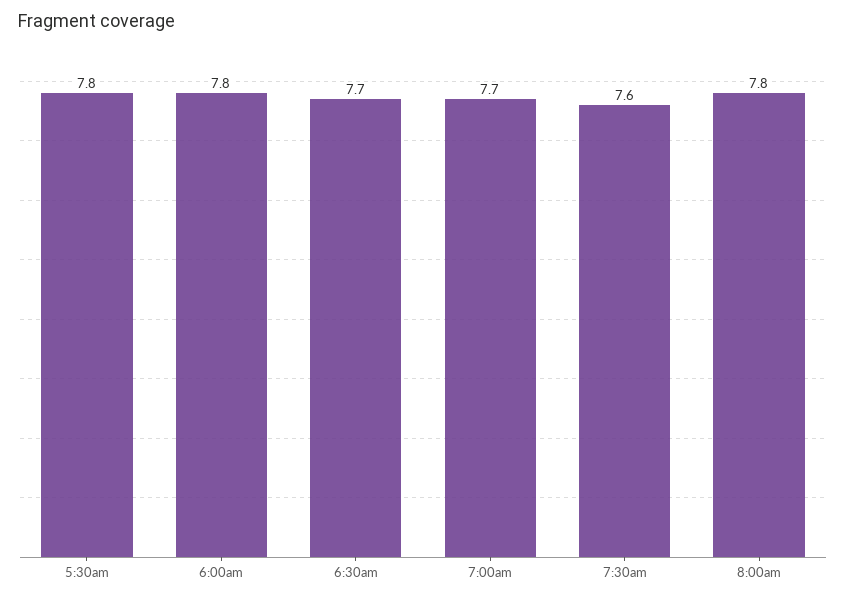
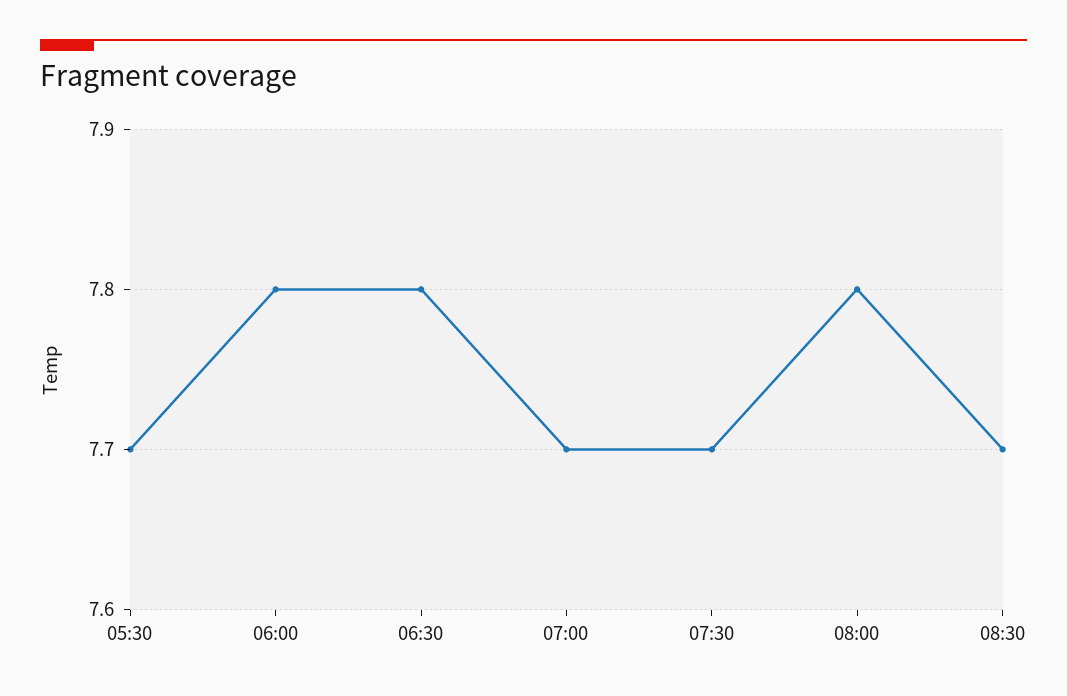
5:30am: 7.8 -> 7.7
6:30am: 7.7 -> 7.8
7:30am: 7.6 -> 7.7
08:30: none -> 7.7

